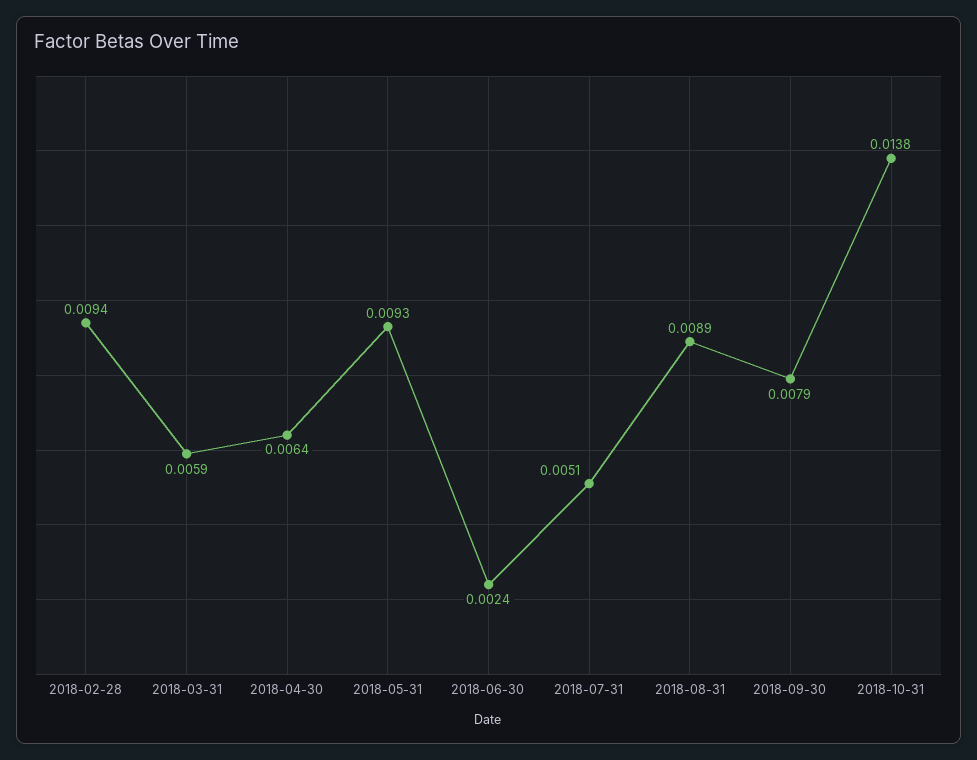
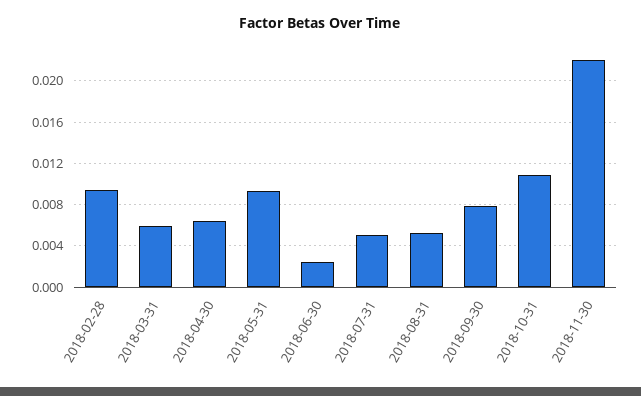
2018-08-31: 0.0089 -> 0.005
2018-10-31: 0.0138 -> 0.011
2018-11-30: none -> 0.022

